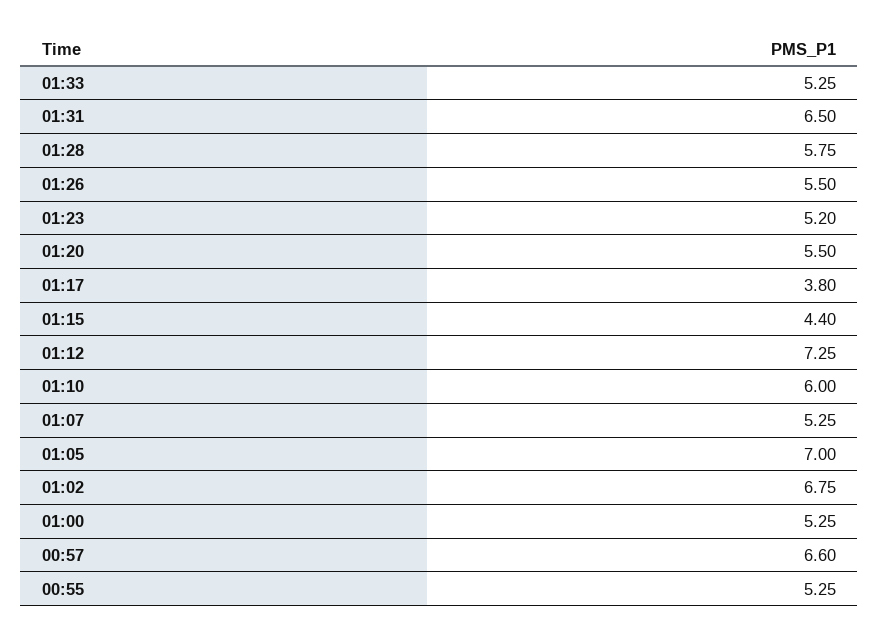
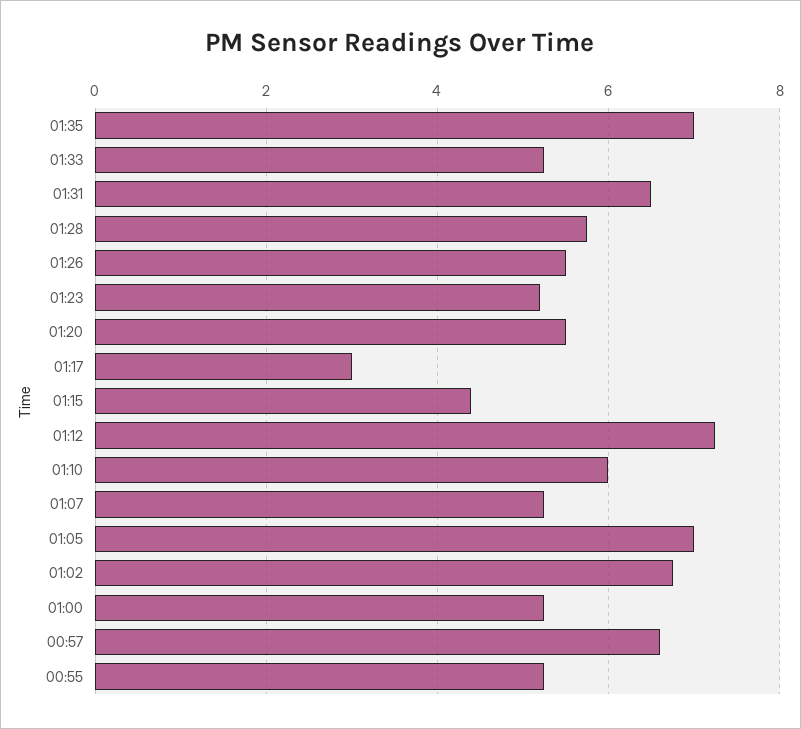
01:17: 3.8 -> 3
01:35: none -> 7

